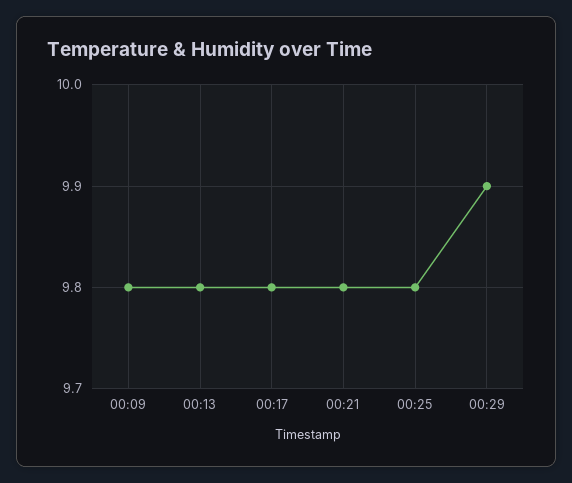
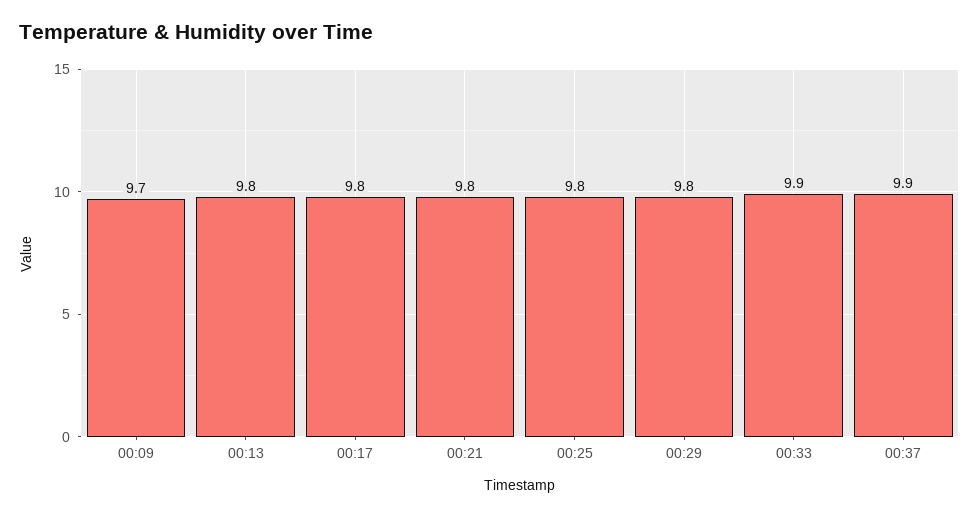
00:09: 9.8 -> 9.7
00:29: 9.9 -> 9.8
00:33: none -> 9.9
00:37: none -> 9.9

